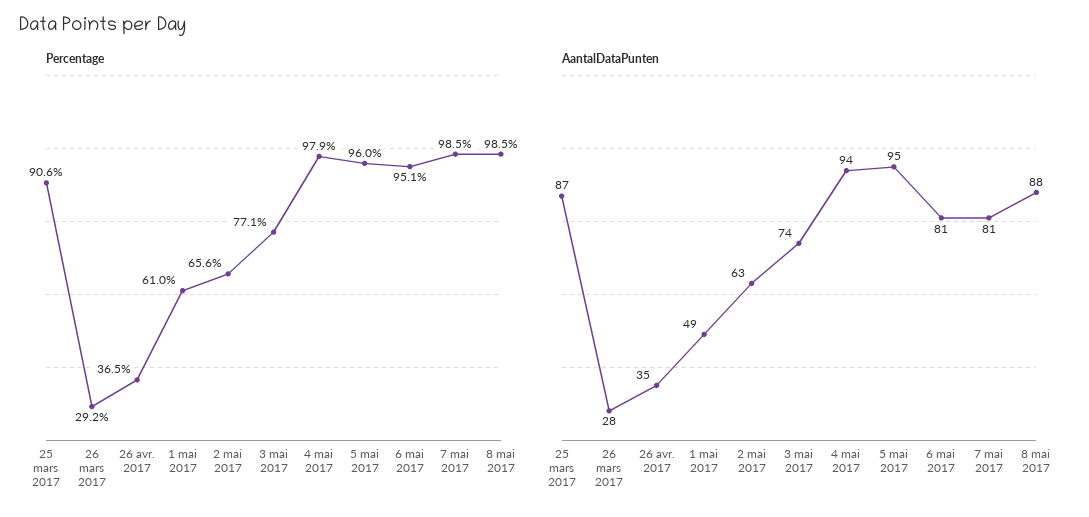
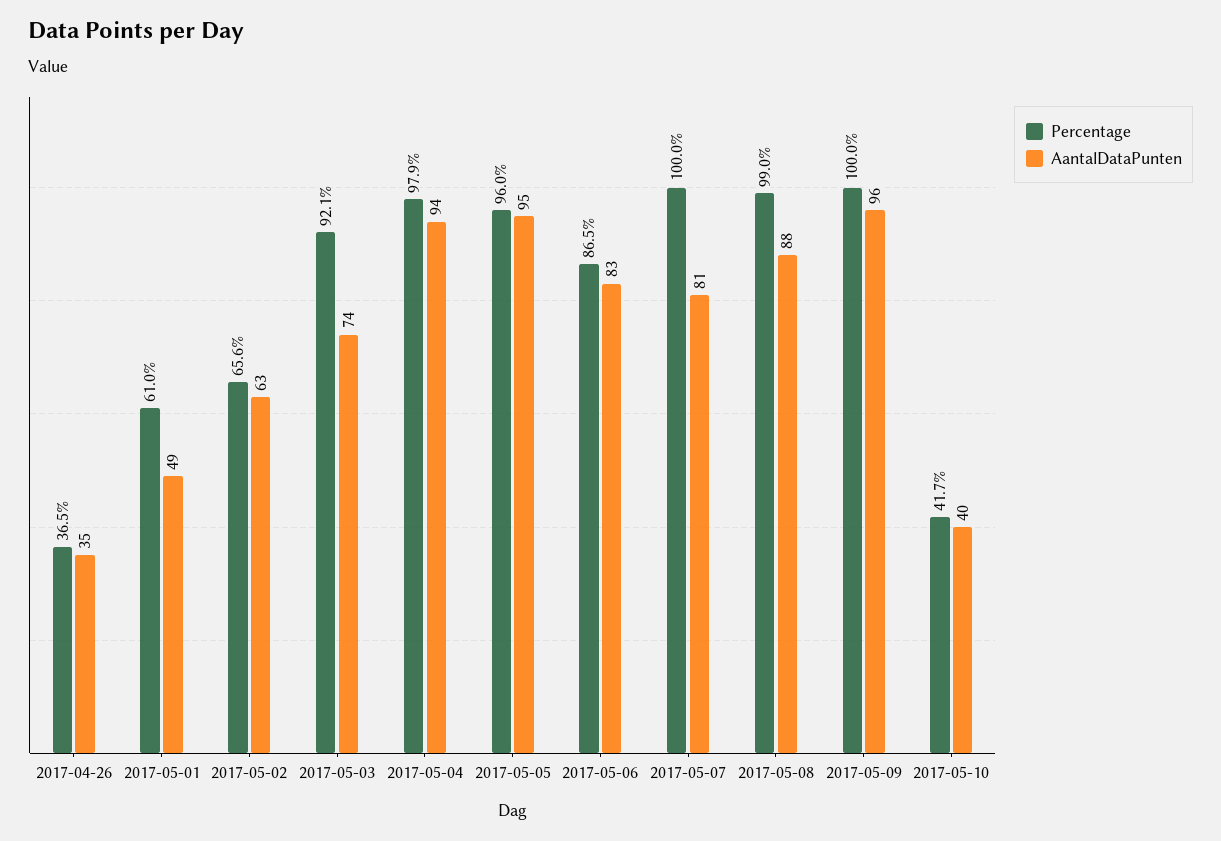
Percentage, 25 mars 2017: 90.6 -> none
Percentage, 26 mars 2017: 29.2 -> none
Percentage, 3 mai 2017: 77.1 -> 92.1
Percentage, 6 mai 2017: 95.1 -> 86.5
Percentage, 7 mai 2017: 98.5 -> 100
Percentage, 8 mai 2017: 98.5 -> 99
AantalDataPunten, 25 mars 2017: 87 -> none
AantalDataPunten, 26 mars 2017: 28 -> none
AantalDataPunten, 6 mai 2017: 81 -> 83
Percentage, 2017-05-09: none -> 100
AantalDataPunten, 2017-05-09: none -> 96
Percentage, 2017-05-10: none -> 41.7
AantalDataPunten, 2017-05-10: none -> 40

